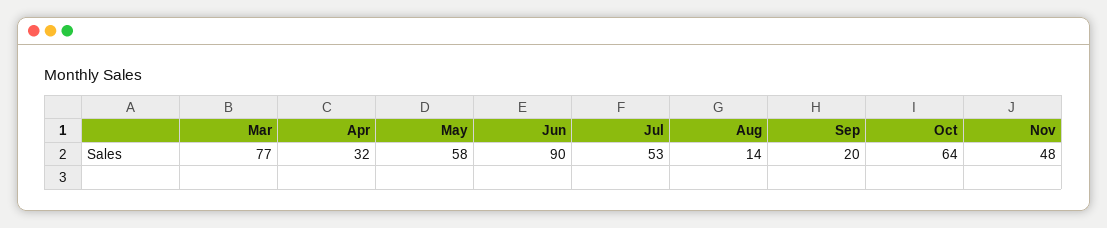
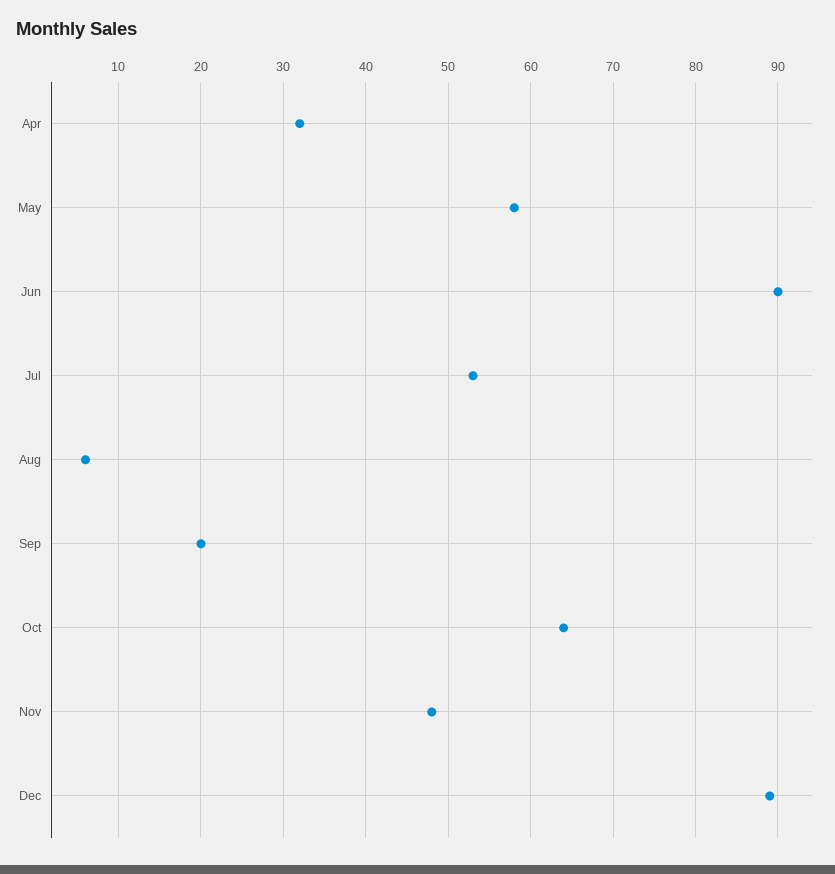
Mar: 77 -> none
Aug: 14 -> 6
Dec: none -> 89

